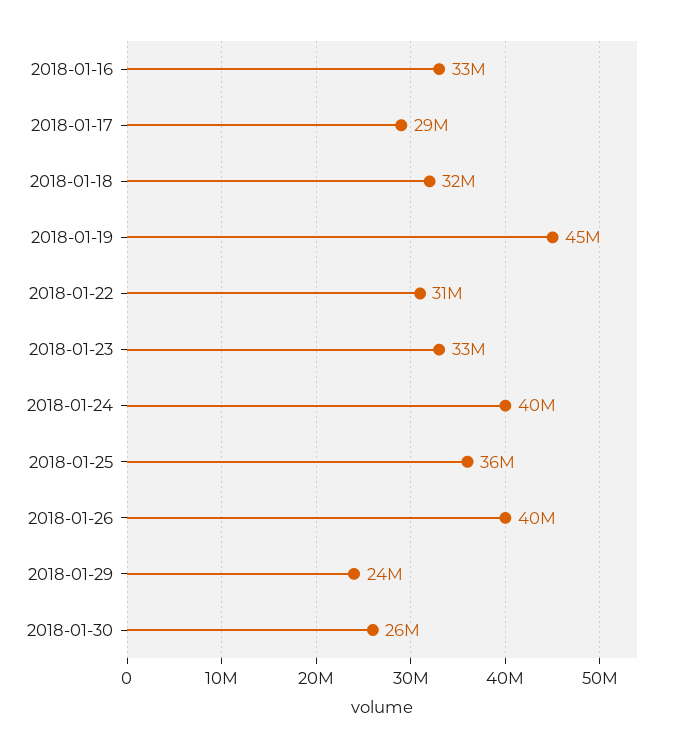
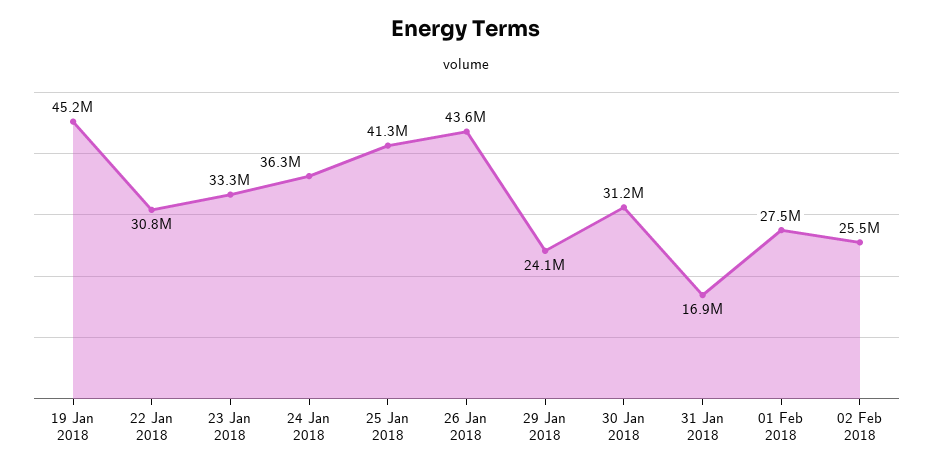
2018-01-16: 33000000 -> none
2018-01-17: 29000000 -> none
2018-01-18: 32000000 -> none
2018-01-24: 40000000 -> 36300000
2018-01-25: 36000000 -> 41300000
2018-01-26: 40000000 -> 43600000
2018-01-30: 26000000 -> 31200000
31 Jan 2018: none -> 16900000
01 Feb 2018: none -> 27500000
02 Feb 2018: none -> 25500000

